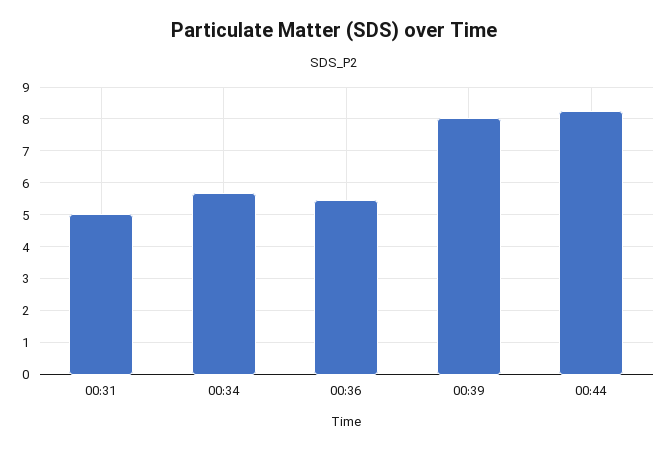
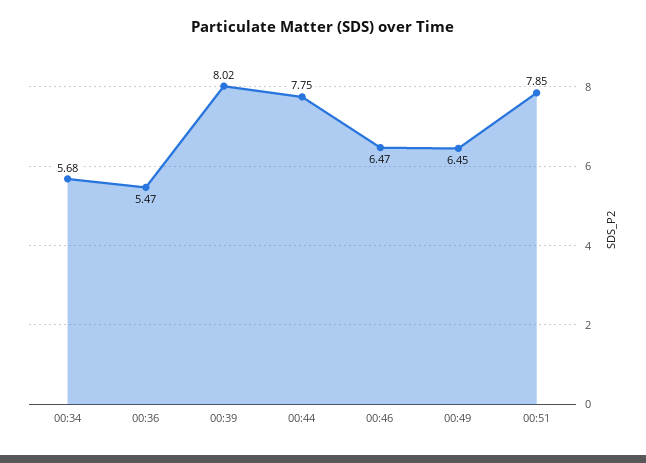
00:31: 5 -> none
00:44: 8.2 -> 7.75
00:46: none -> 6.47
00:49: none -> 6.45
00:51: none -> 7.85

